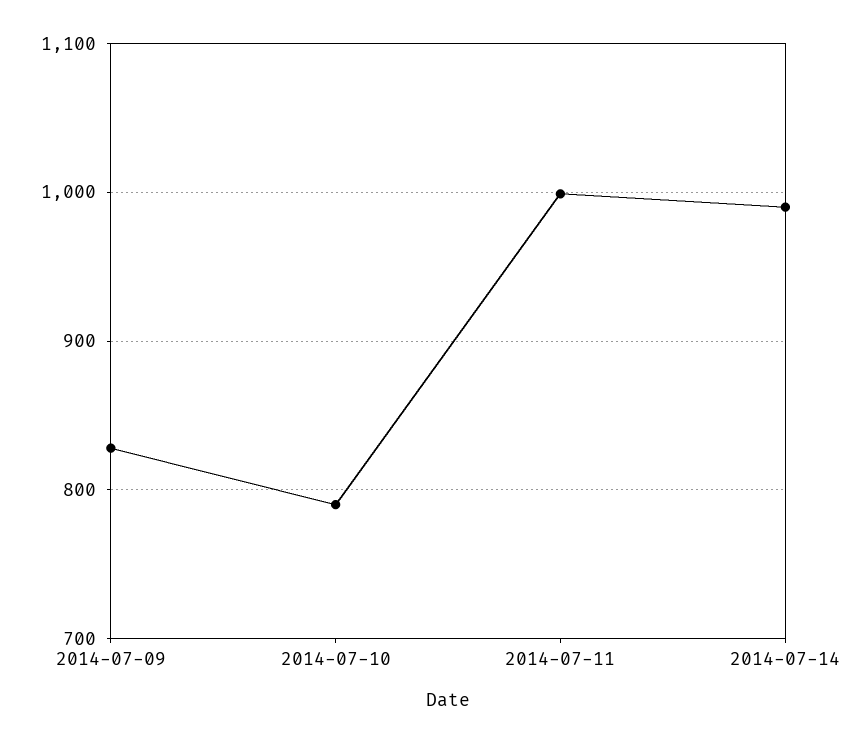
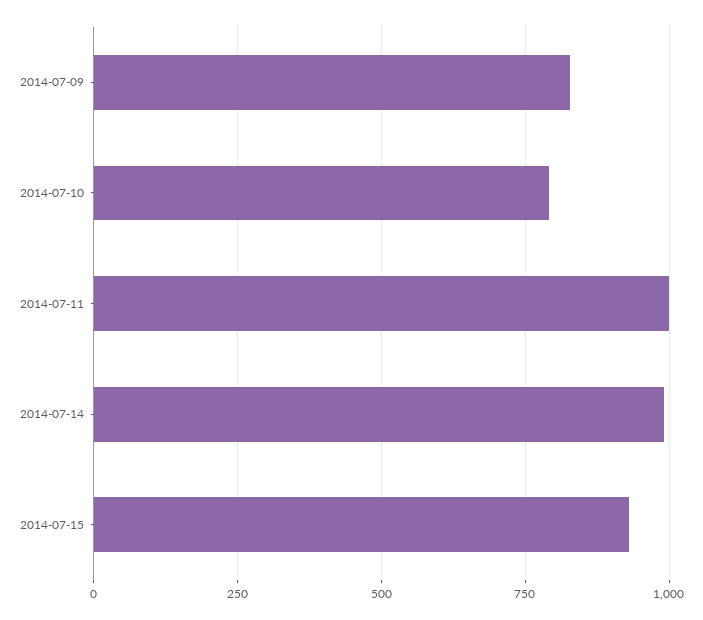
2014-07-15: none -> 925

